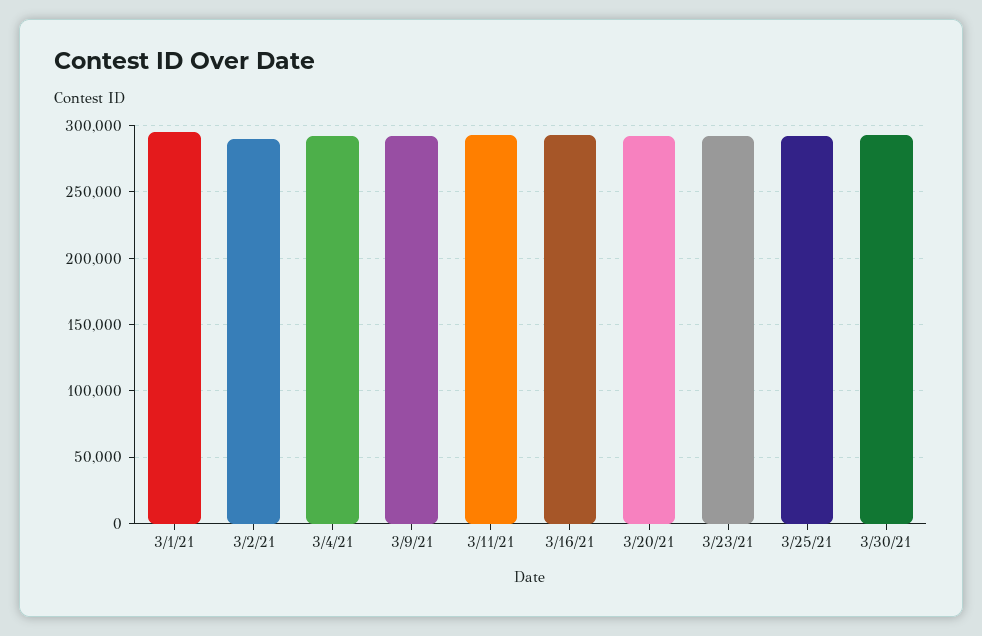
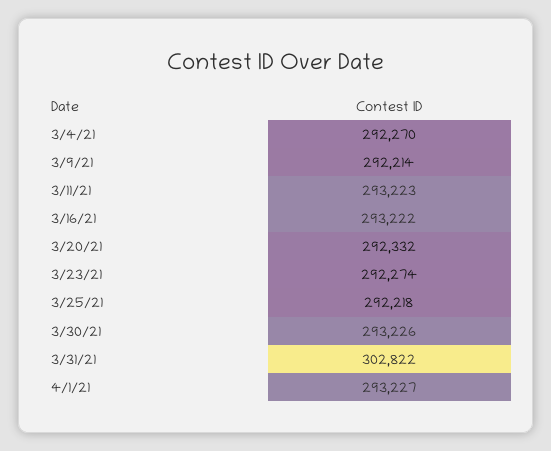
3/1/21: 295000 -> none
3/2/21: 290000 -> none
3/31/21: none -> 302822
4/1/21: none -> 293227

